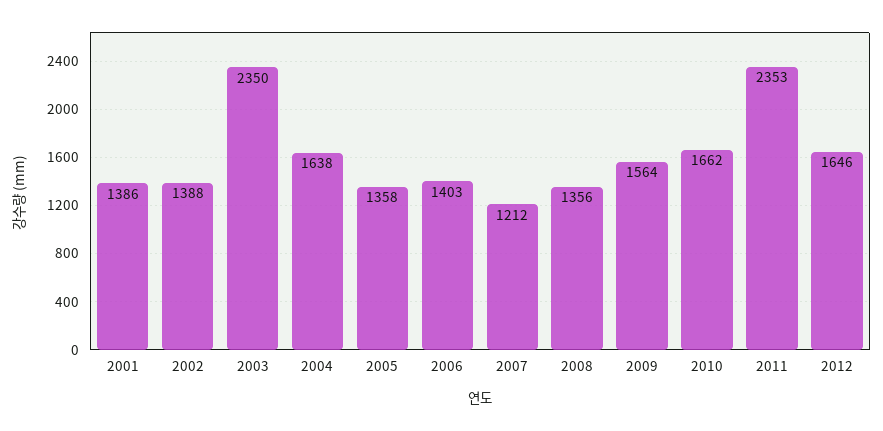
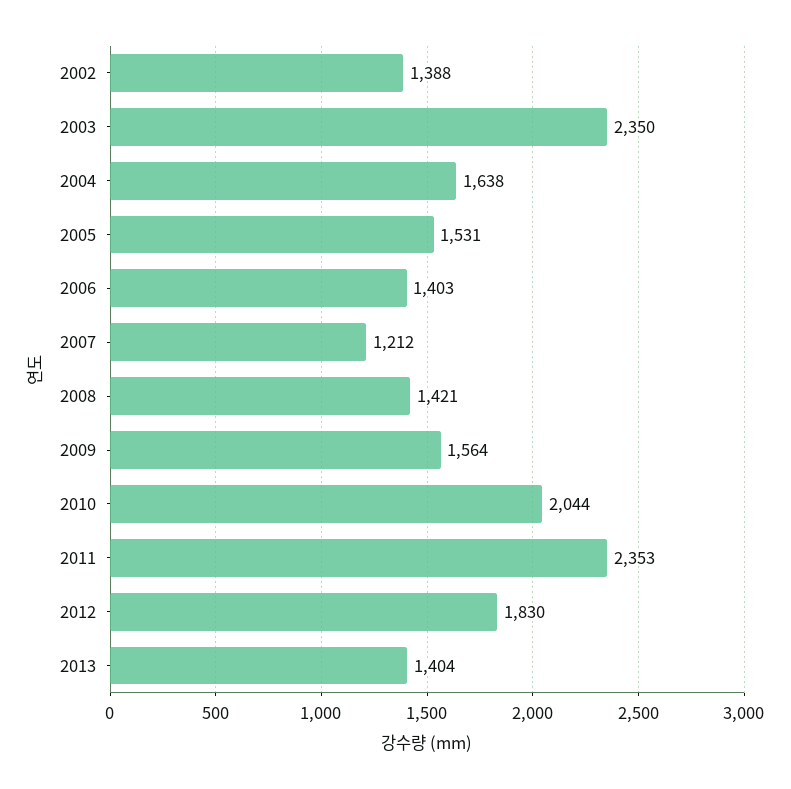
2001: 1386 -> none
2005: 1358 -> 1531
2008: 1356 -> 1421
2010: 1662 -> 2044
2012: 1646 -> 1830
2013: none -> 1404

